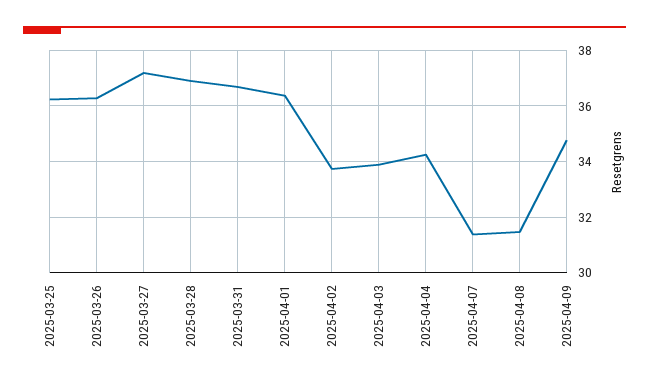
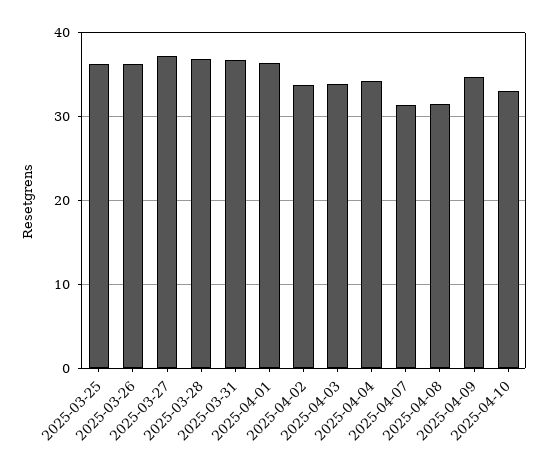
2025-04-10: none -> 33

